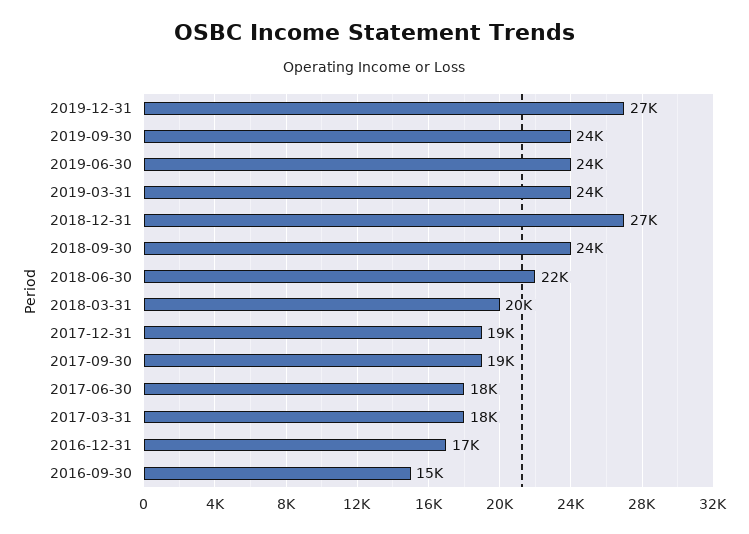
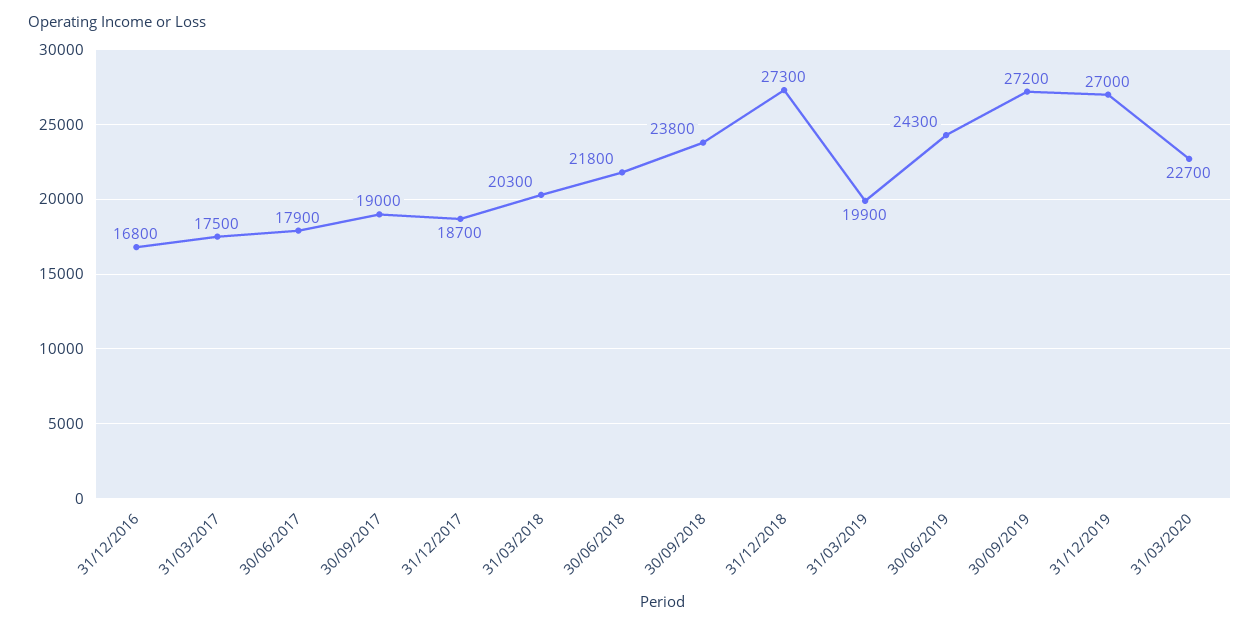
2019-09-30: 24000 -> 27200
2019-03-31: 24000 -> 19900
2016-09-30: 15000 -> none
31/03/2020: none -> 22700

